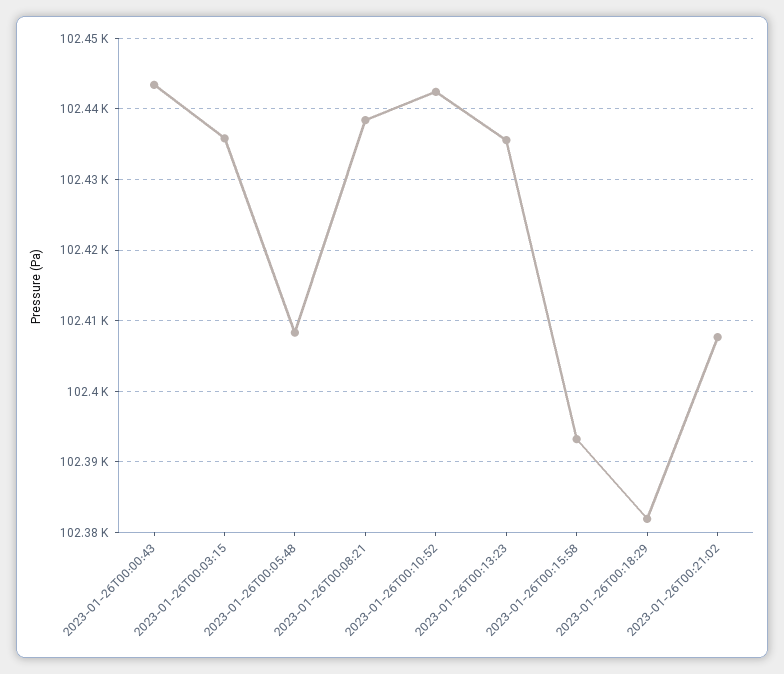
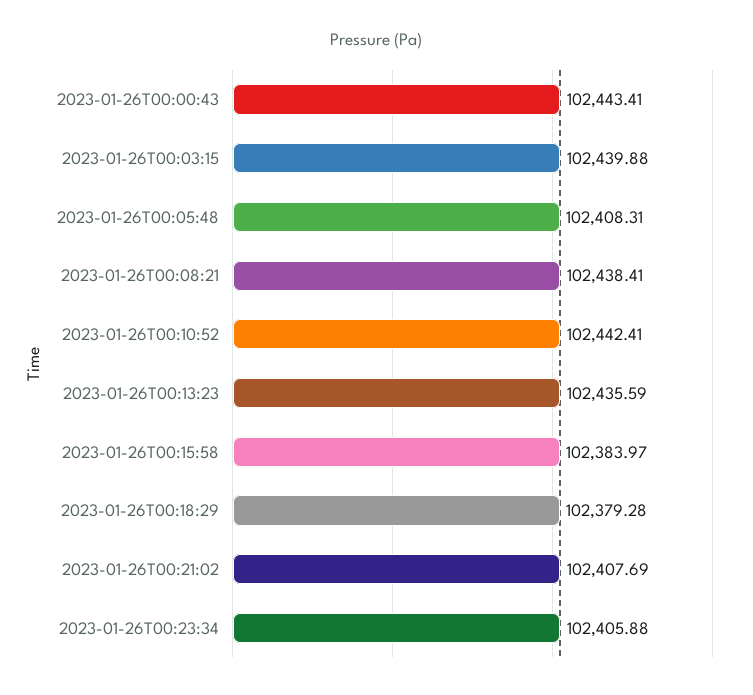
2023-01-26T00:03:15: 102436 -> 102439.88
2023-01-26T00:15:58: 102393 -> 102383.97
2023-01-26T00:18:29: 102382 -> 102379.28
2023-01-26T00:23:34: none -> 102405.88

